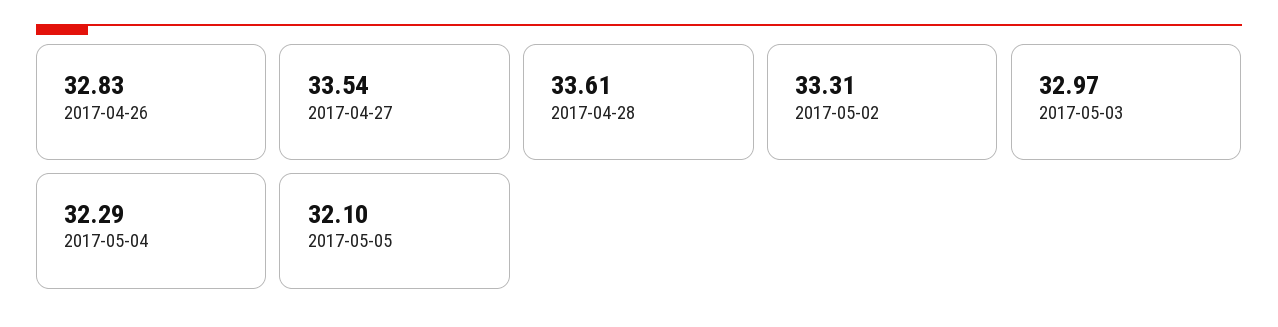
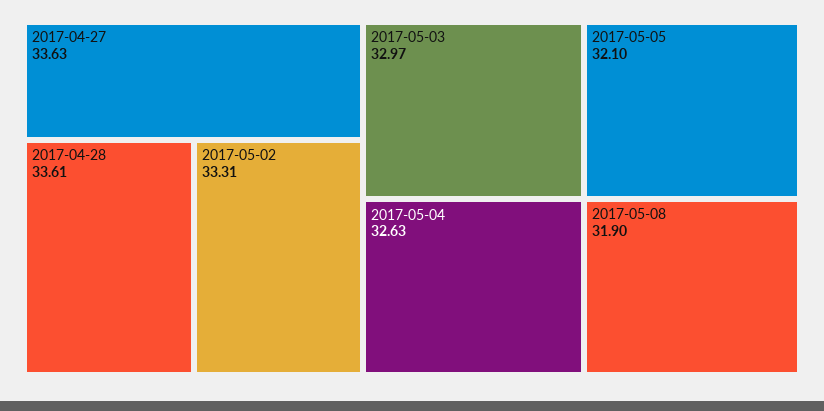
2017-04-26: 32.83 -> none
2017-04-27: 33.54 -> 33.63
2017-05-04: 32.29 -> 32.63
2017-05-08: none -> 31.9

